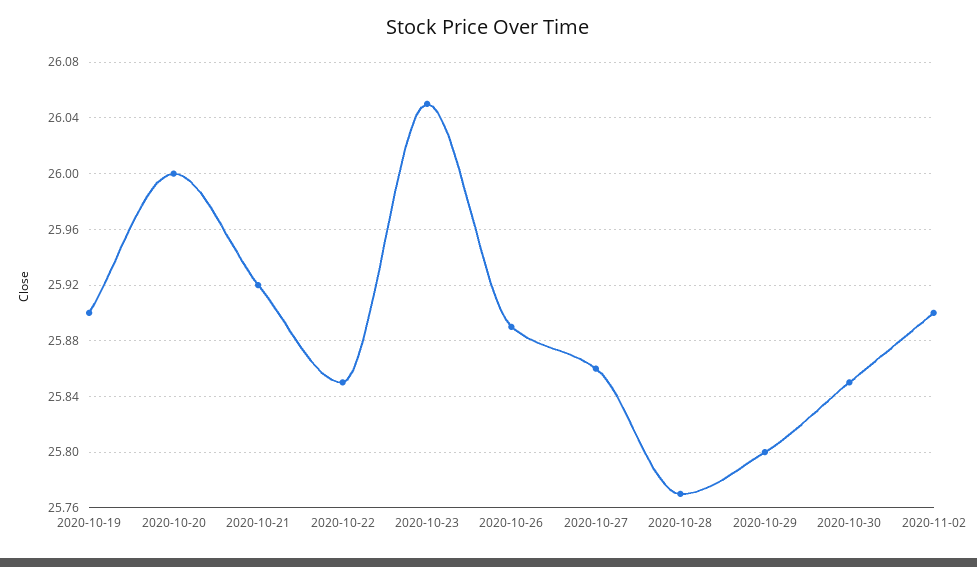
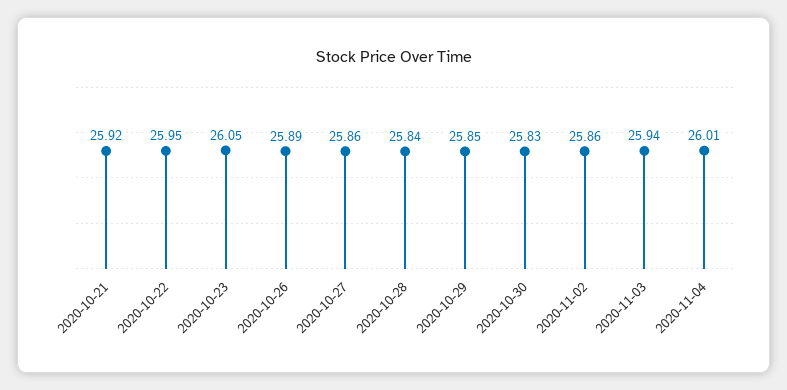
2020-10-19: 25.9 -> none
2020-10-20: 26 -> none
2020-10-22: 25.85 -> 25.95
2020-10-28: 25.77 -> 25.84
2020-10-29: 25.8 -> 25.85
2020-10-30: 25.85 -> 25.83
2020-11-02: 25.9 -> 25.86
2020-11-03: none -> 25.94
2020-11-04: none -> 26.01

